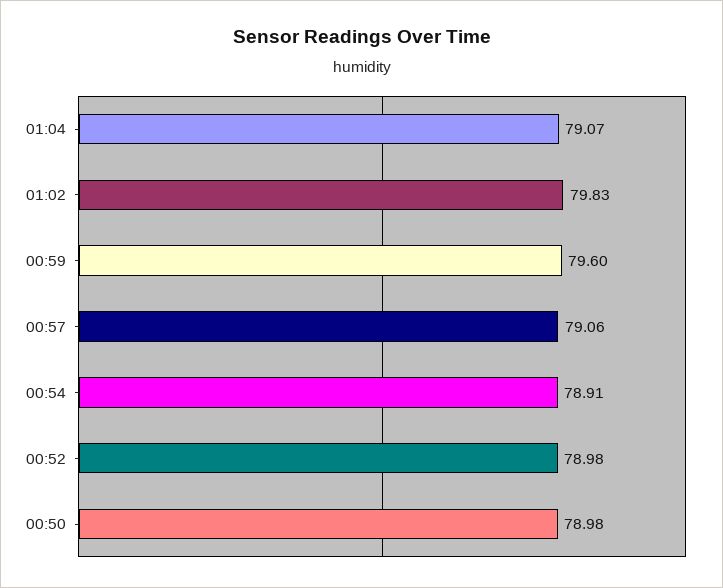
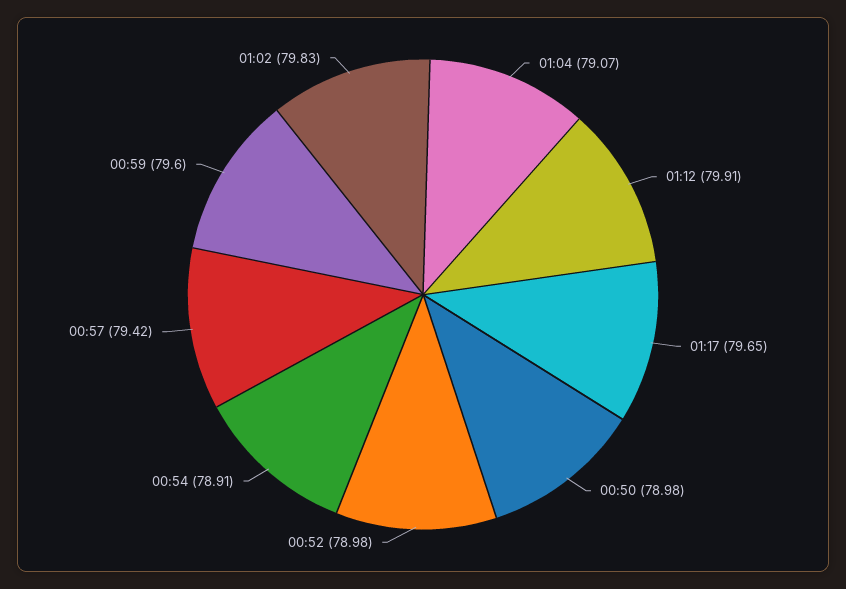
00:57: 79.06 -> 79.42
01:12: none -> 79.91
01:17: none -> 79.65

